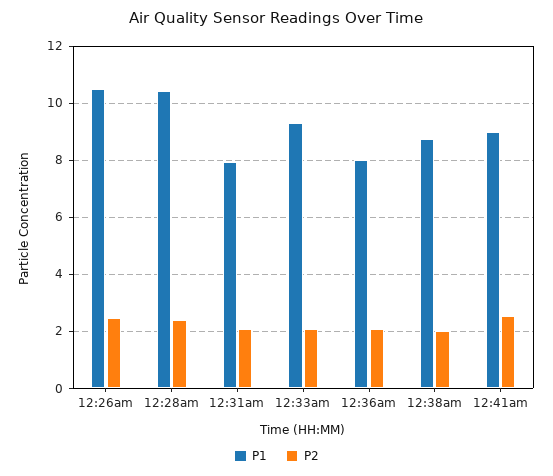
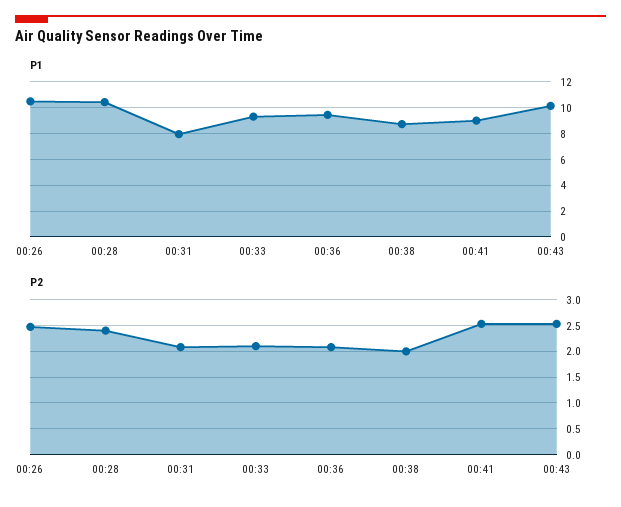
P1, 12:36am: 8 -> 9.5
P1, 00:43: none -> 10
P2, 00:43: none -> 2.5

